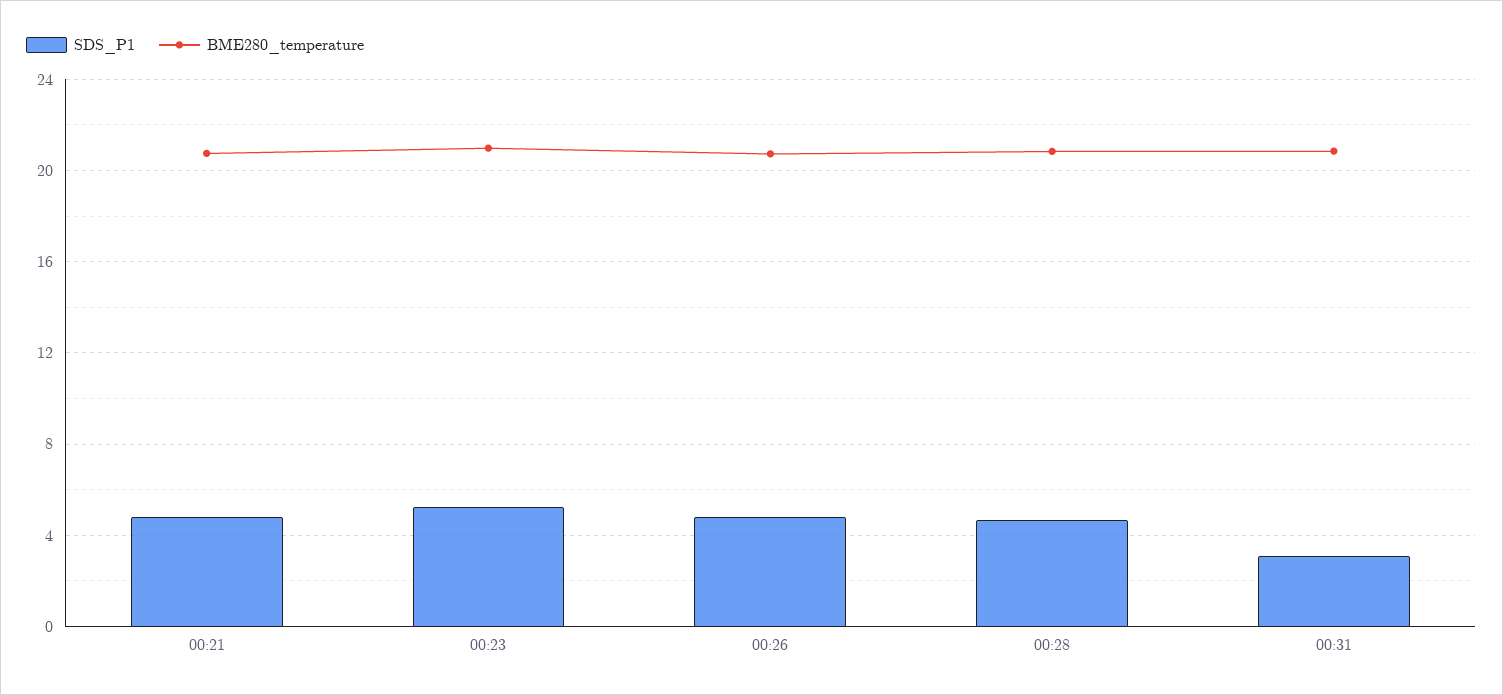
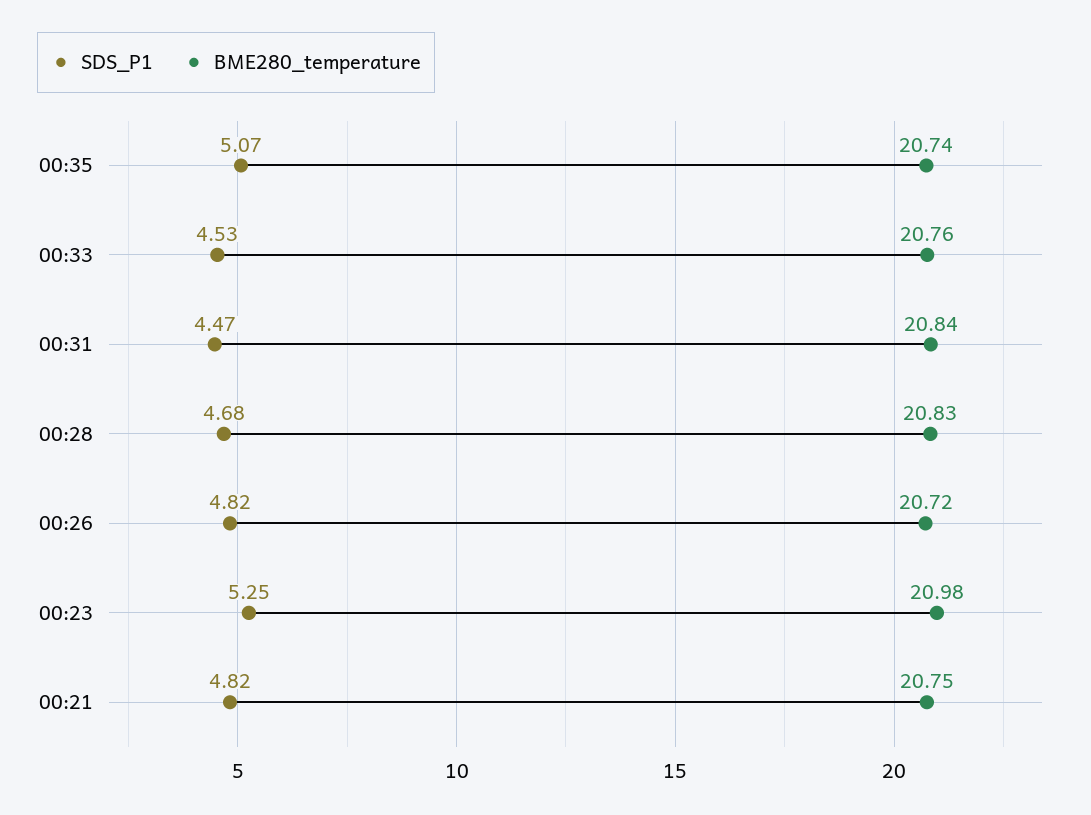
SDS_P1, 00:31: 3 -> 4.47
SDS_P1, 00:35: none -> 5.07
BME280_temperature, 00:35: none -> 20.74
SDS_P1, 00:33: none -> 4.53
BME280_temperature, 00:33: none -> 20.76

